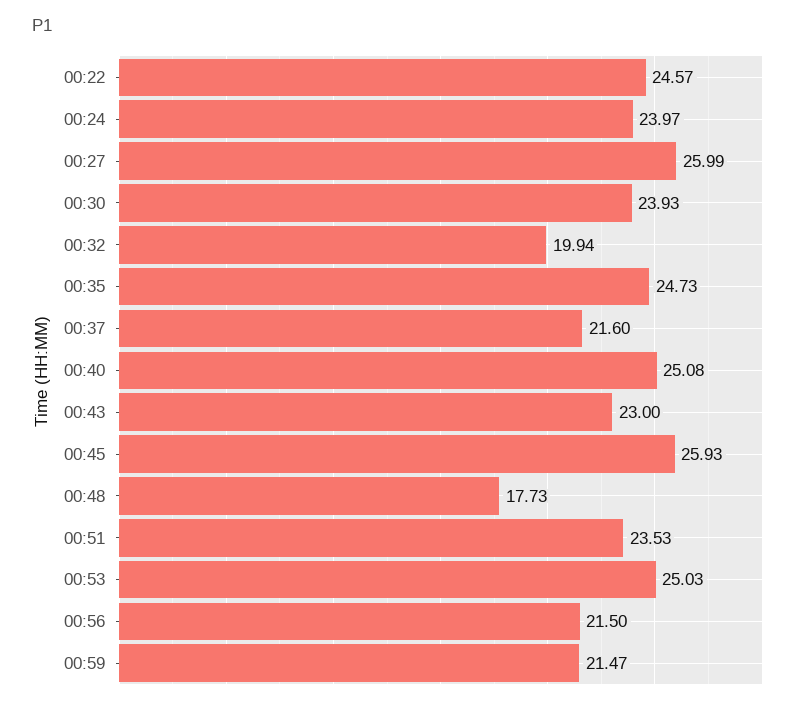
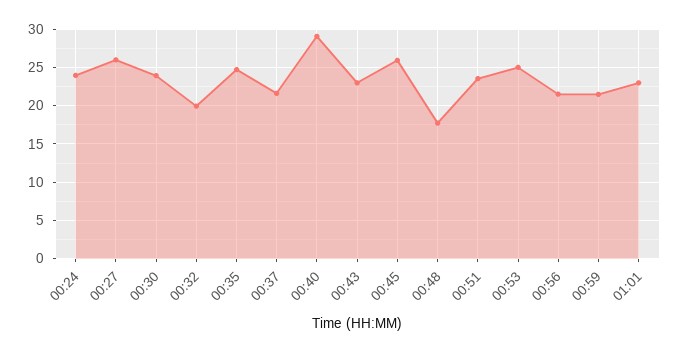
00:22: 24.57 -> none
00:40: 25.08 -> 29
01:01: none -> 23

